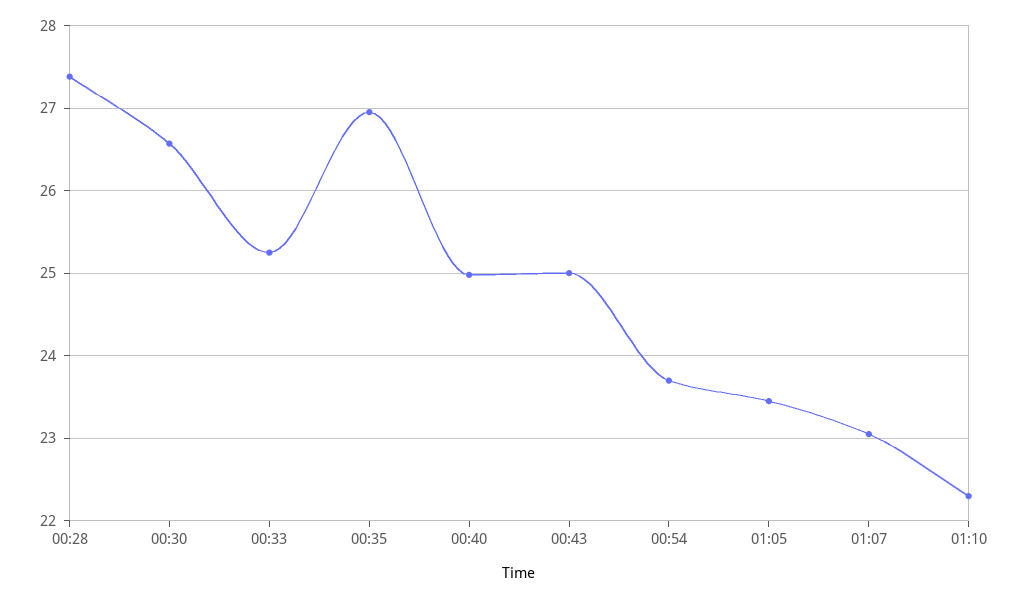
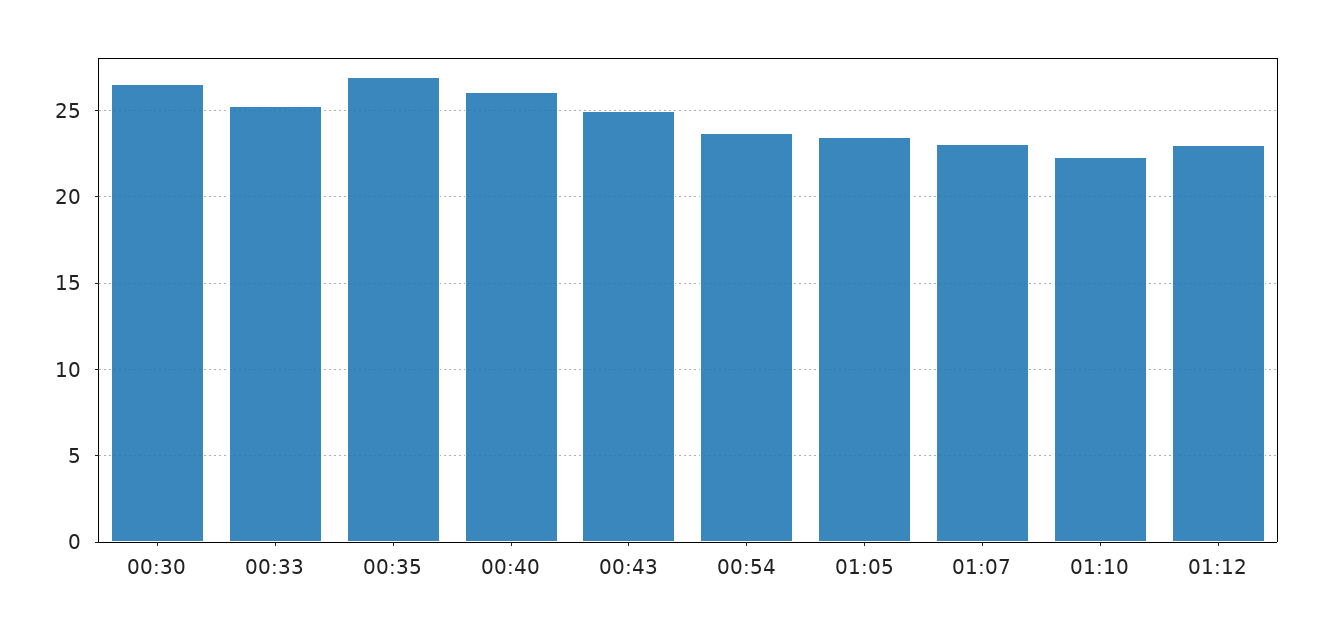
00:28: 27.4 -> none
00:40: 25 -> 26
01:12: none -> 23

